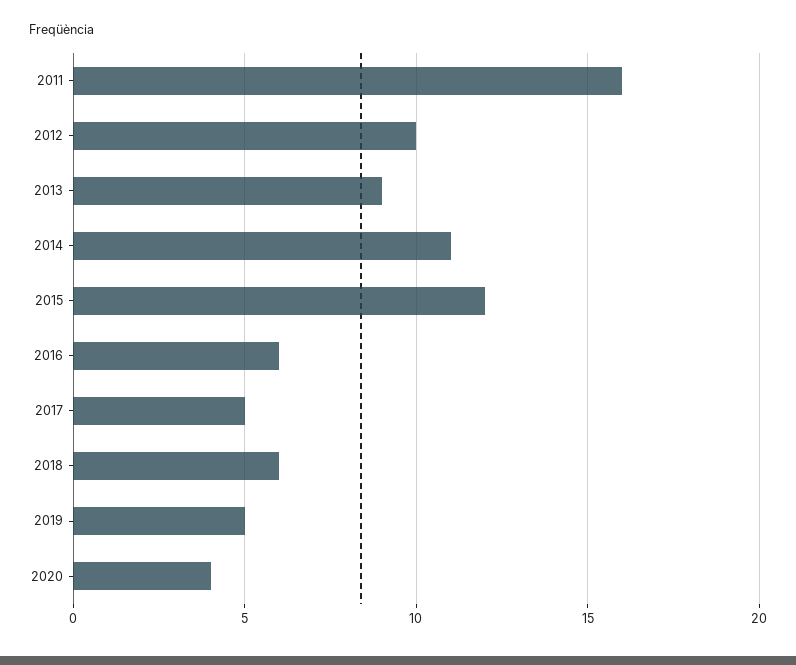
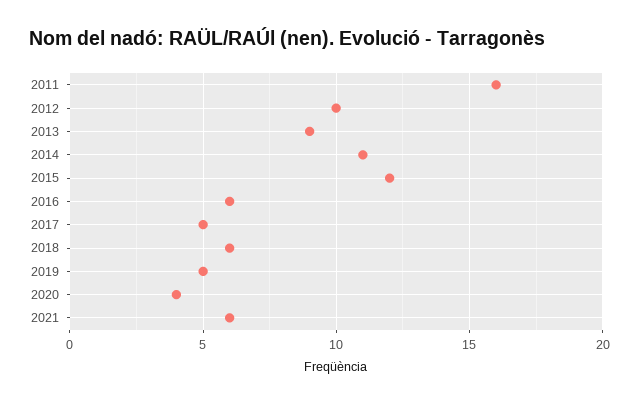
2021: none -> 6

